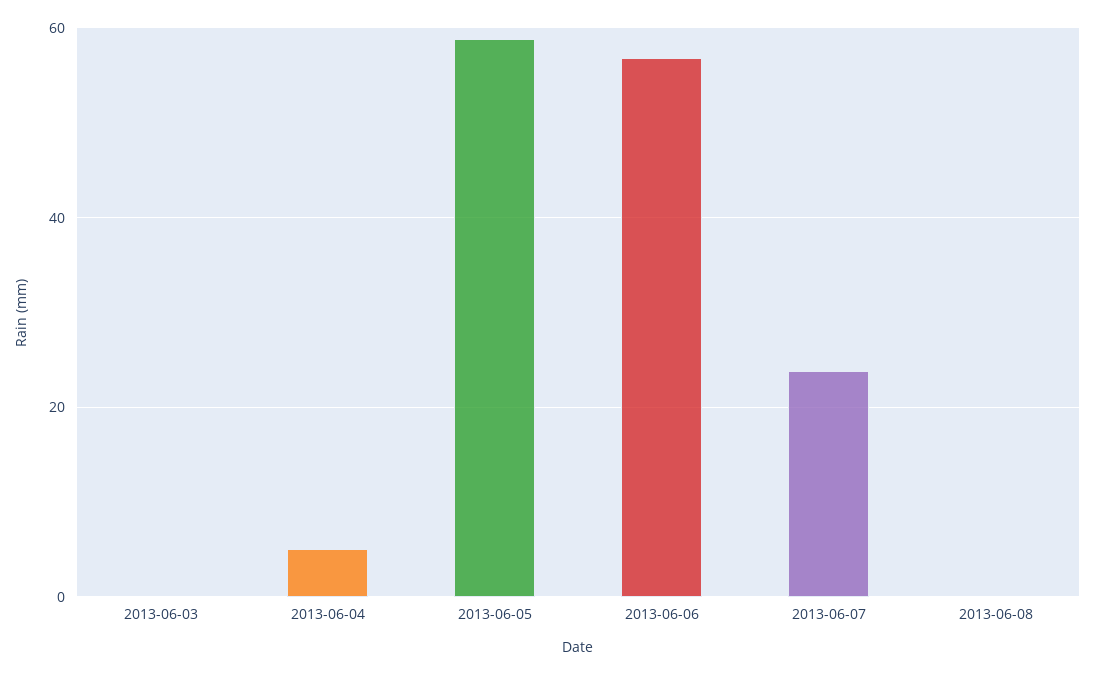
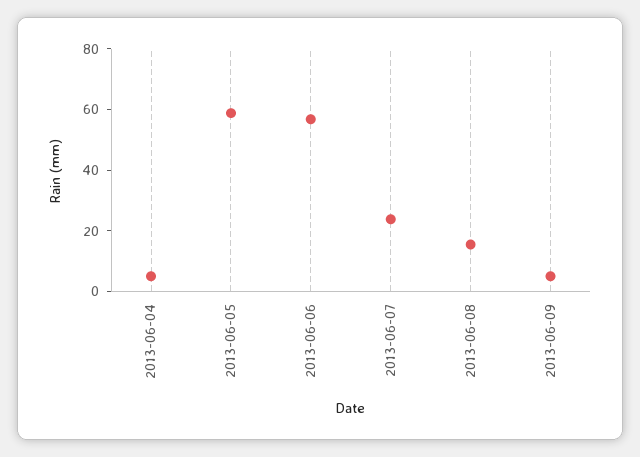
2013-06-03: 0 -> none
2013-06-08: 0 -> 15
2013-06-09: none -> 5

